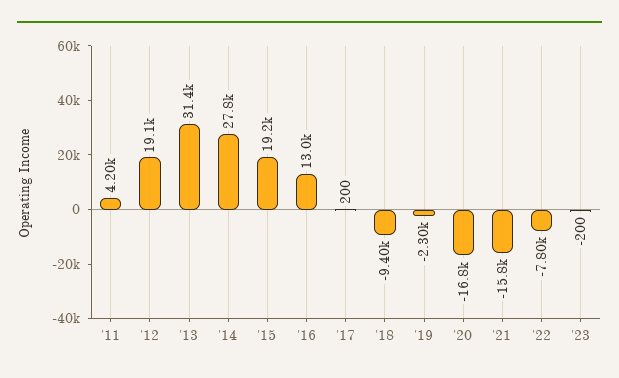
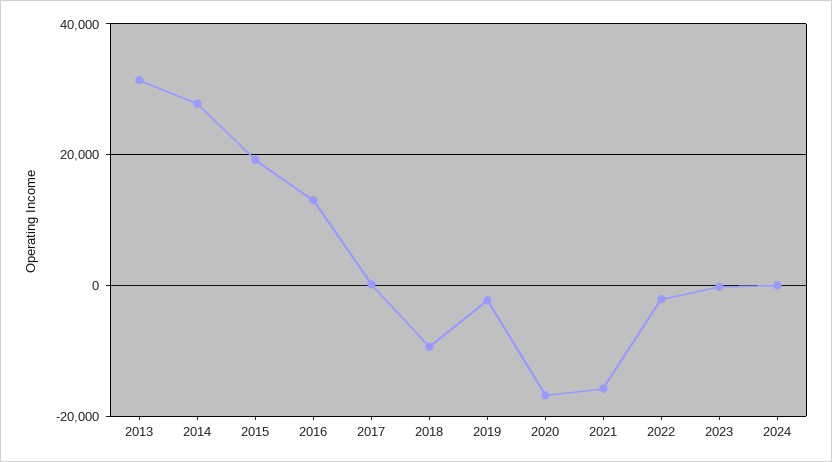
'11: 4200 -> none
'12: 19100 -> none
'22: -7800 -> -2000
2024: none -> 0

